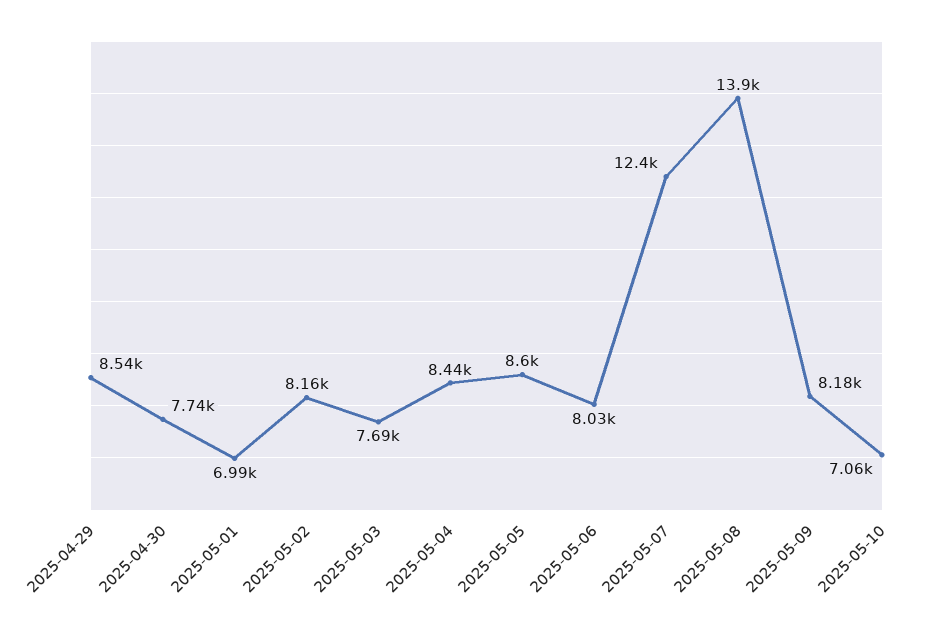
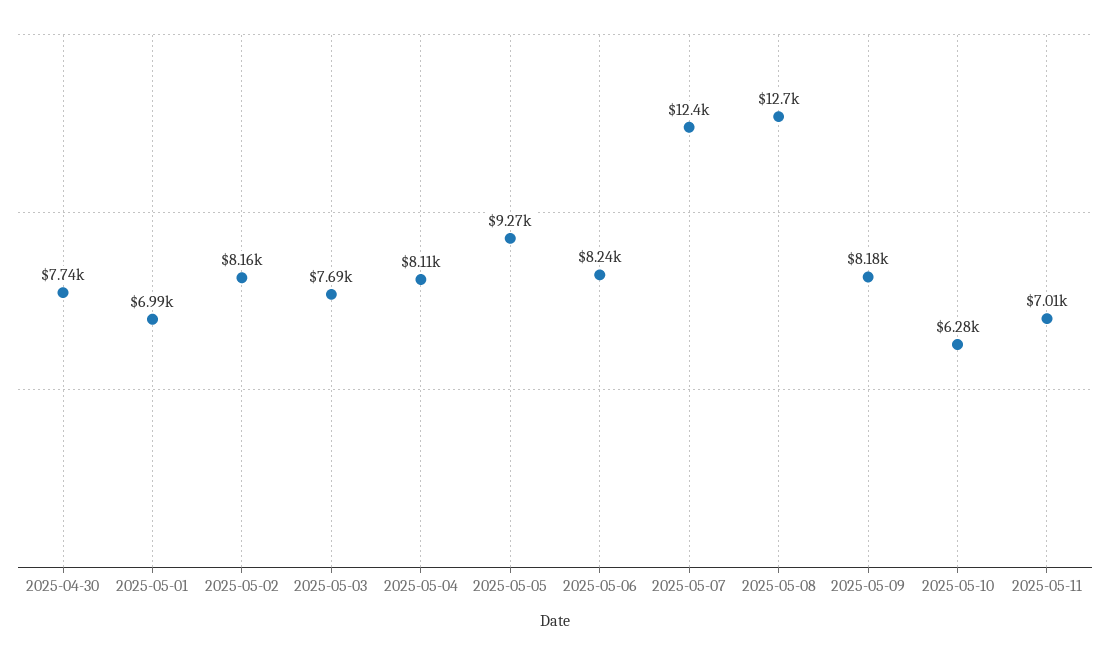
2025-04-29: 8540 -> none
2025-05-04: 8440 -> 8110
2025-05-05: 8600 -> 9270
2025-05-06: 8030 -> 8240
2025-05-08: 13900 -> 12700
2025-05-10: 7060 -> 6280
2025-05-11: none -> 7010

